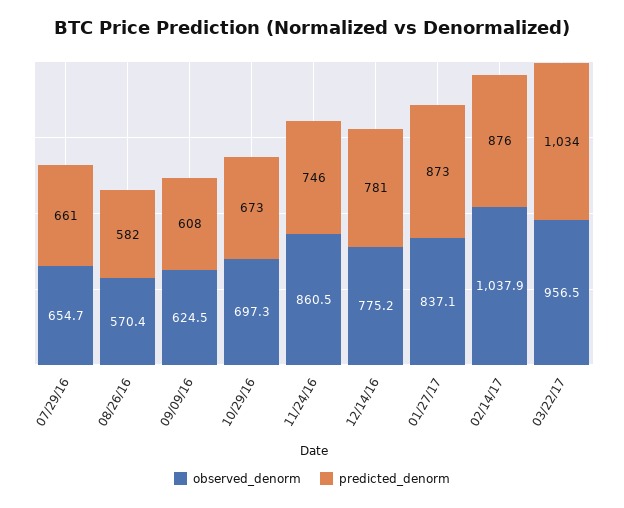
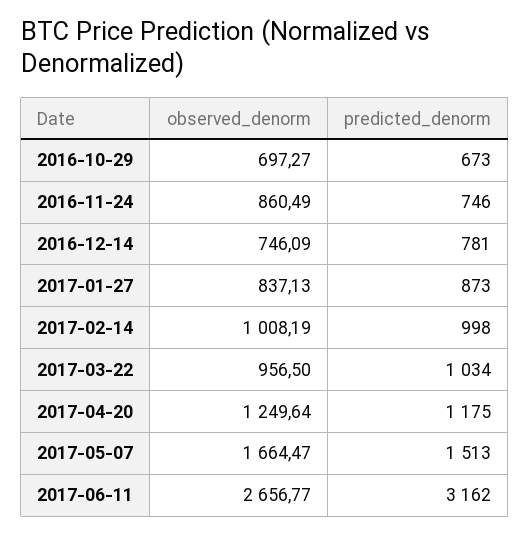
observed_denorm, 07/29/16: 654.7 -> none
predicted_denorm, 07/29/16: 661 -> none
observed_denorm, 08/26/16: 570.4 -> none
predicted_denorm, 08/26/16: 582 -> none
observed_denorm, 09/09/16: 624.5 -> none
predicted_denorm, 09/09/16: 608 -> none
observed_denorm, 12/14/16: 775.2 -> 746.09
observed_denorm, 02/14/17: 1037.9 -> 1008.19
predicted_denorm, 02/14/17: 876 -> 998
observed_denorm, 2017-04-20: none -> 1249.64
predicted_denorm, 2017-04-20: none -> 1175
observed_denorm, 2017-05-07: none -> 1664.47
predicted_denorm, 2017-05-07: none -> 1513
observed_denorm, 2017-06-11: none -> 2656.77
predicted_denorm, 2017-06-11: none -> 3162

